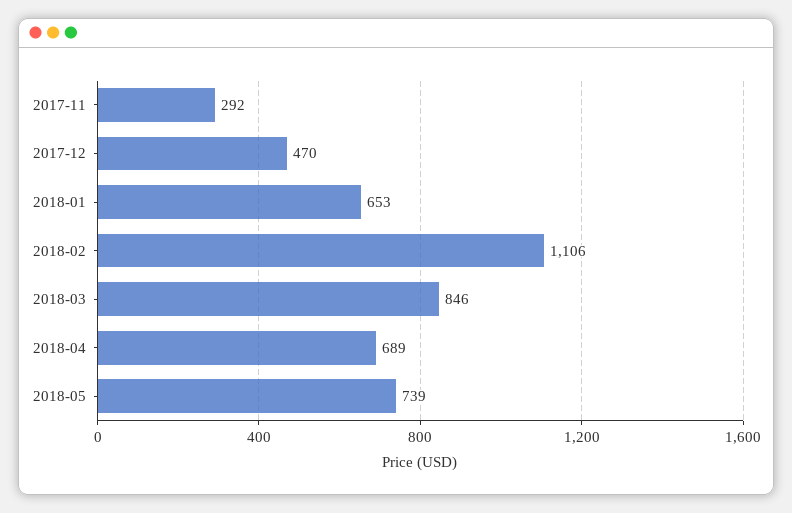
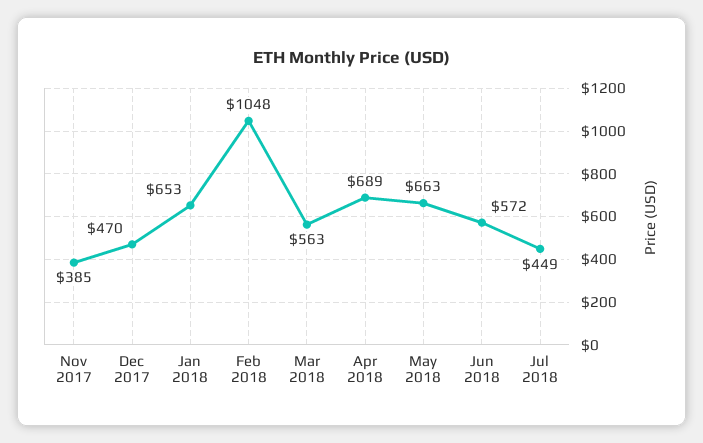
2017-11: 292 -> 385
2018-02: 1106 -> 1048
2018-03: 846 -> 563
2018-05: 739 -> 663
Jun 2018: none -> 572
Jul 2018: none -> 449

